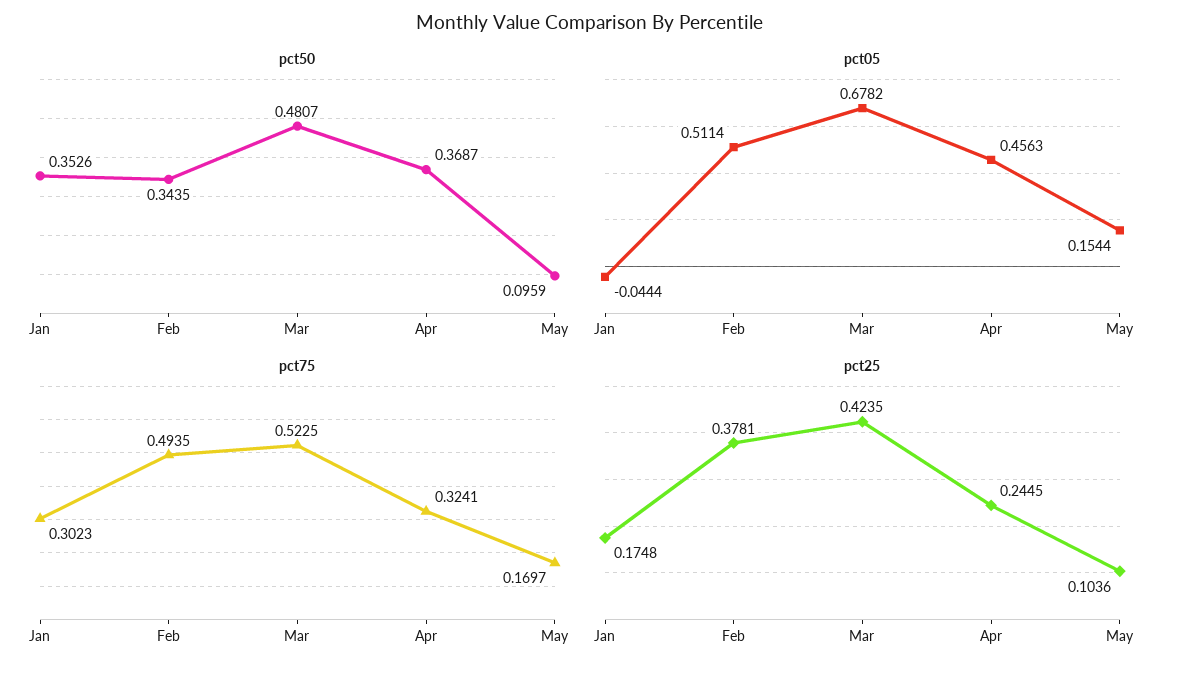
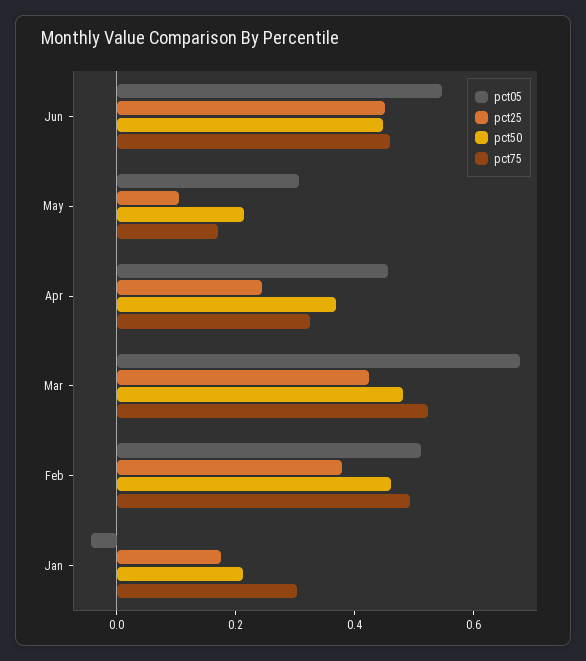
pct50, Jan: 0.3526 -> 0.2
pct50, Feb: 0.3435 -> 0.45
pct50, May: 0.0959 -> 0.2
pct05, May: 0.1544 -> 0.3
pct05, Jun: none -> 0.55
pct25, Jun: none -> 0.45
pct50, Jun: none -> 0.45
pct75, Jun: none -> 0.45

